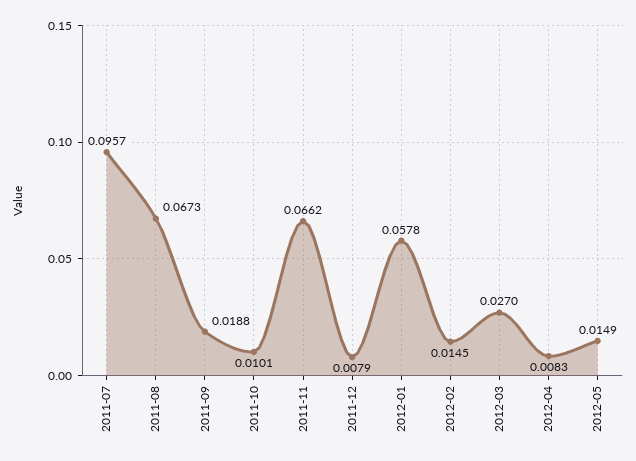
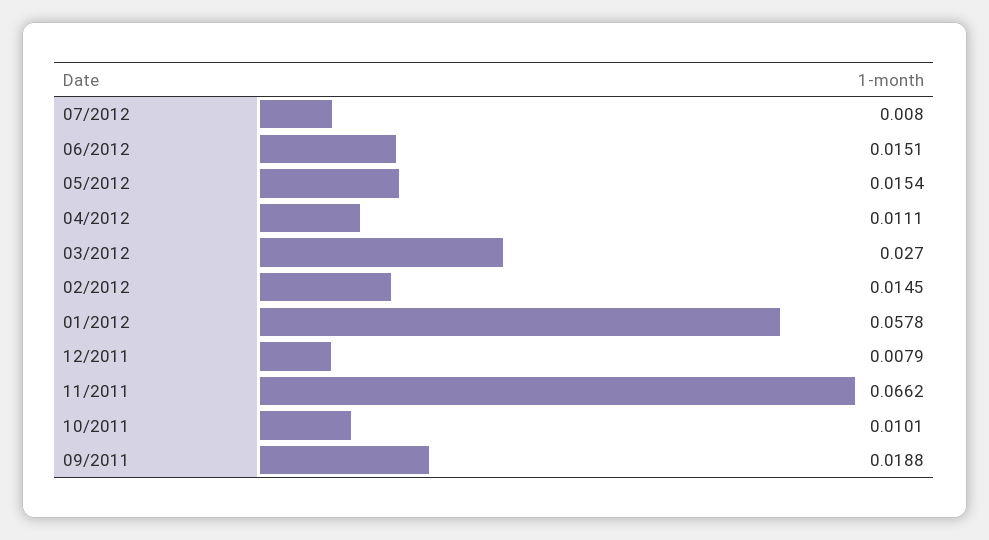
2011-07: 0.0957 -> none
2011-08: 0.0673 -> none
2012-04: 0.0083 -> 0.0111
2012-05: 0.0149 -> 0.0154
07/2012: none -> 0.008
06/2012: none -> 0.0151

